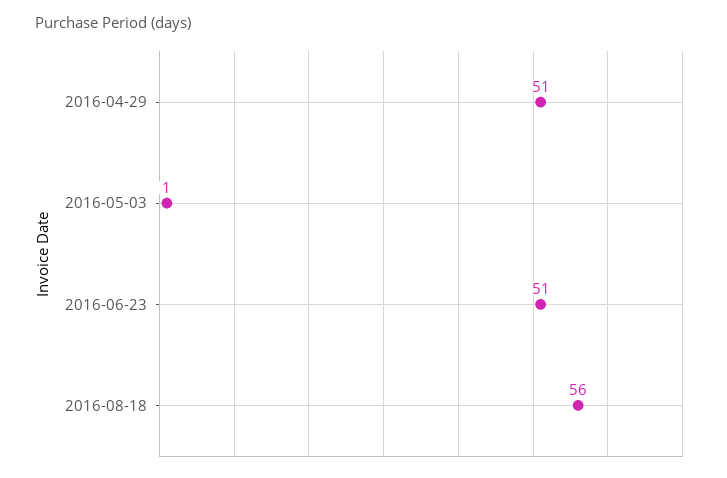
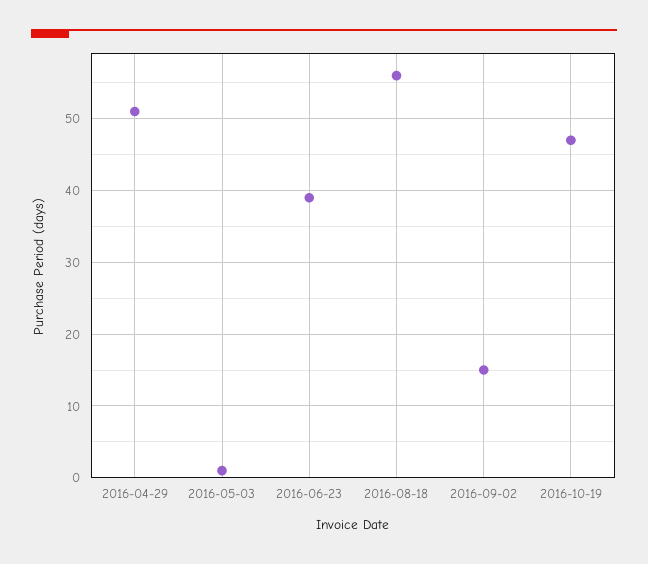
2016-06-23: 51 -> 39
2016-09-02: none -> 15
2016-10-19: none -> 47

